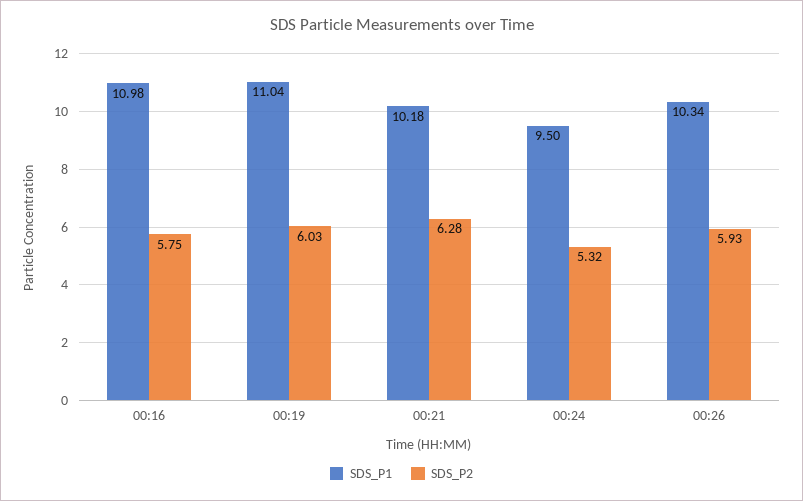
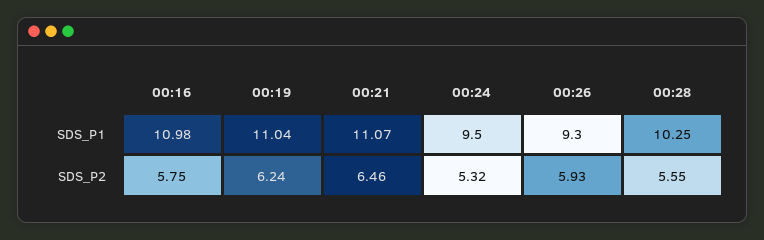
SDS_P2, 00:19: 6.03 -> 6.24
SDS_P1, 00:21: 10.18 -> 11.07
SDS_P2, 00:21: 6.28 -> 6.46
SDS_P1, 00:26: 10.34 -> 9.3
SDS_P1, 00:28: none -> 10.25
SDS_P2, 00:28: none -> 5.55

